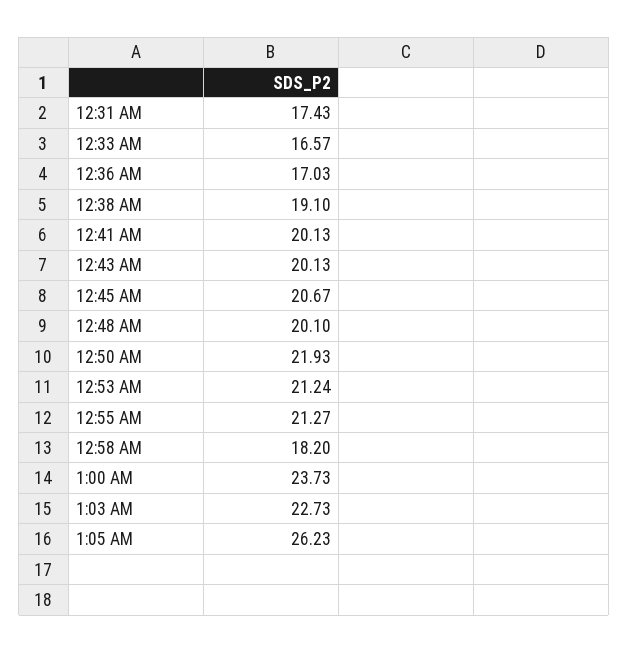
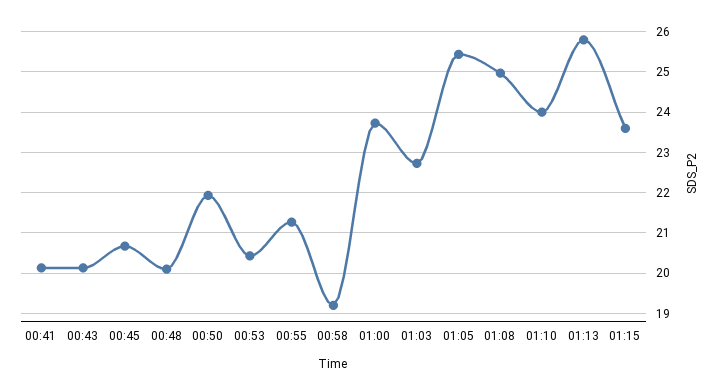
12:31 AM: 17.43 -> none
12:33 AM: 16.57 -> none
12:36 AM: 17.03 -> none
12:38 AM: 19.1 -> none
12:53 AM: 21.24 -> 20.4
12:58 AM: 18.2 -> 19.2
1:05 AM: 26.23 -> 25.4
01:08: none -> 25
01:10: none -> 24
01:13: none -> 25.8
01:15: none -> 23.6

